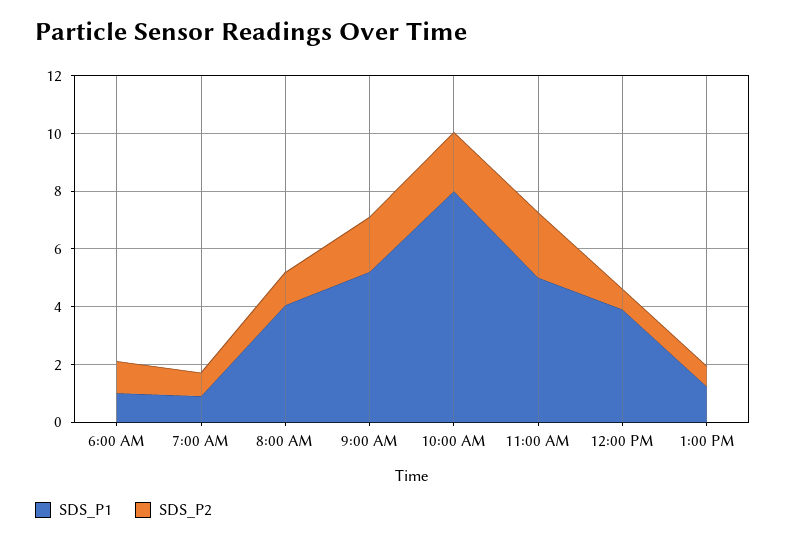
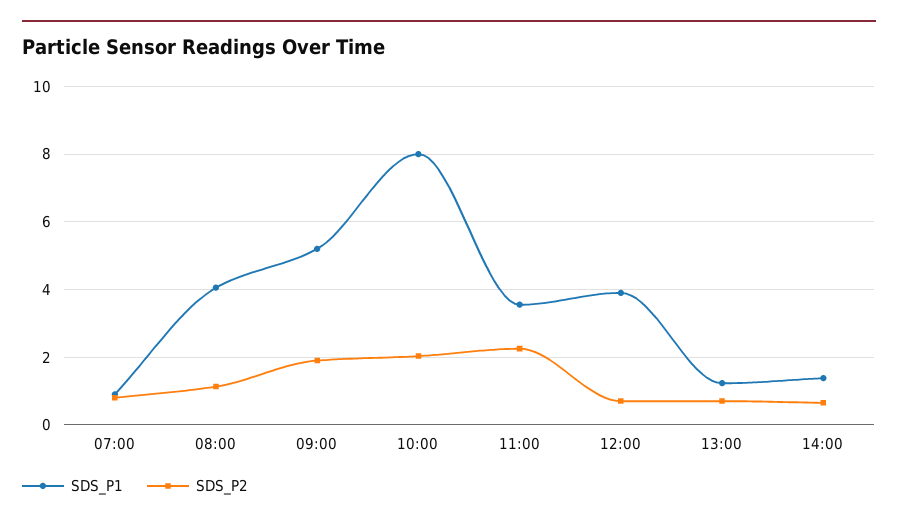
SDS_P1, 6:00 AM: 1 -> none
SDS_P2, 6:00 AM: 1 -> none
SDS_P1, 11:00 AM: 5 -> 3.6
SDS_P1, 14:00: none -> 1.4
SDS_P2, 14:00: none -> 0.6

